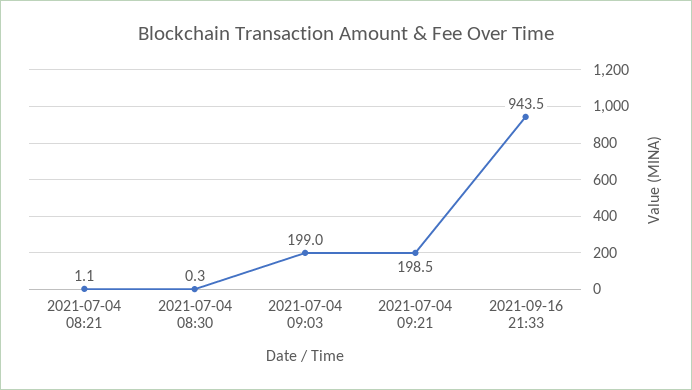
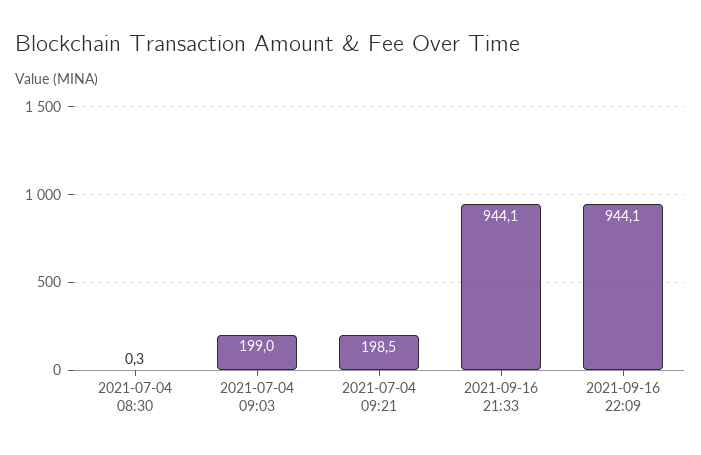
2021-07-04 08:21: 1.1 -> none
2021-09-16 21:33: 943.5 -> 944.1
2021-09-16 22:09: none -> 944.1

